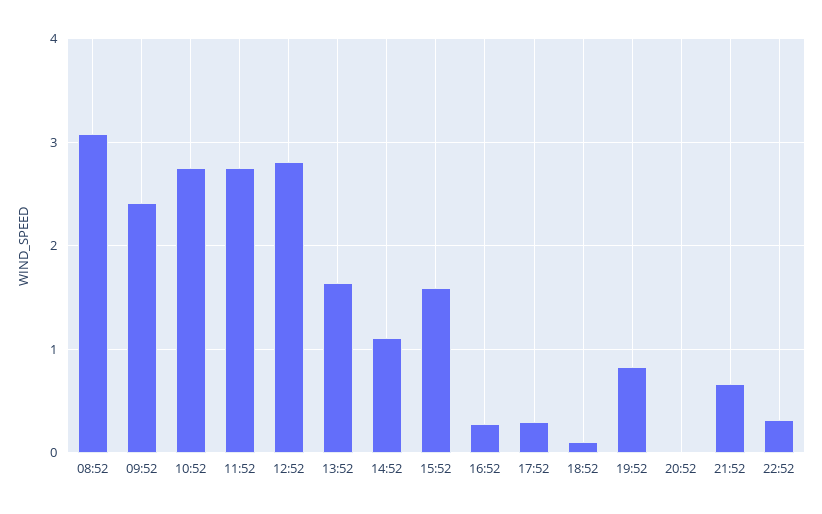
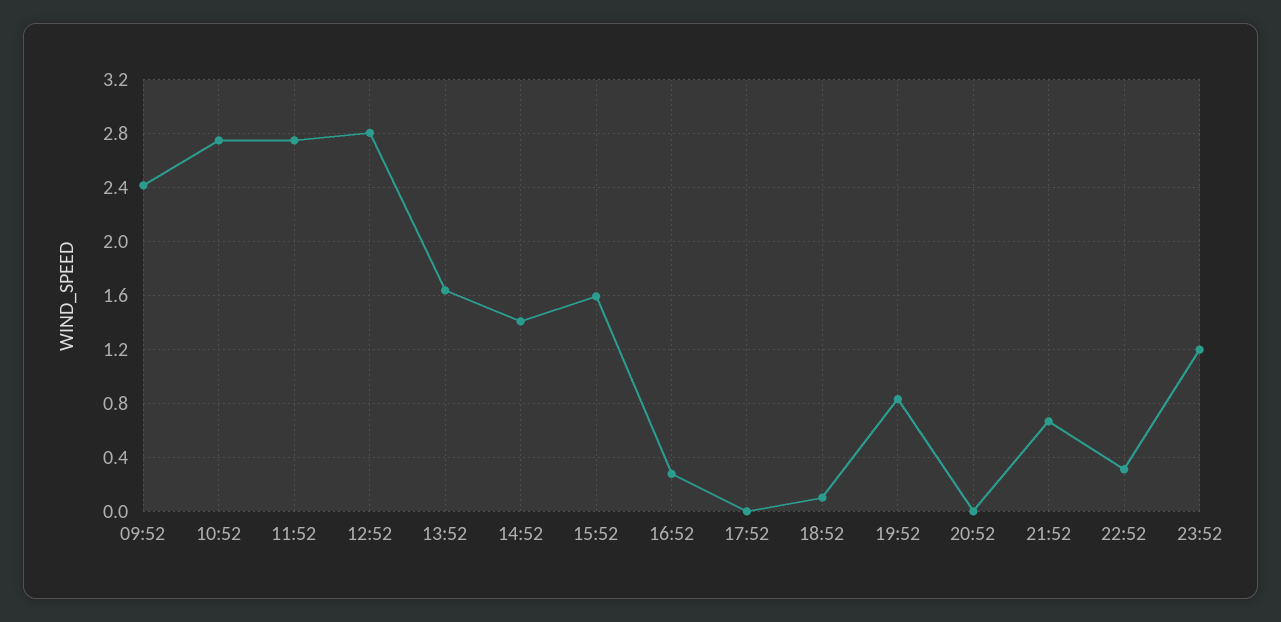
08:52: 3.1 -> none
14:52: 1.1 -> 1.4
17:52: 0.3 -> 0
23:52: none -> 1.2

